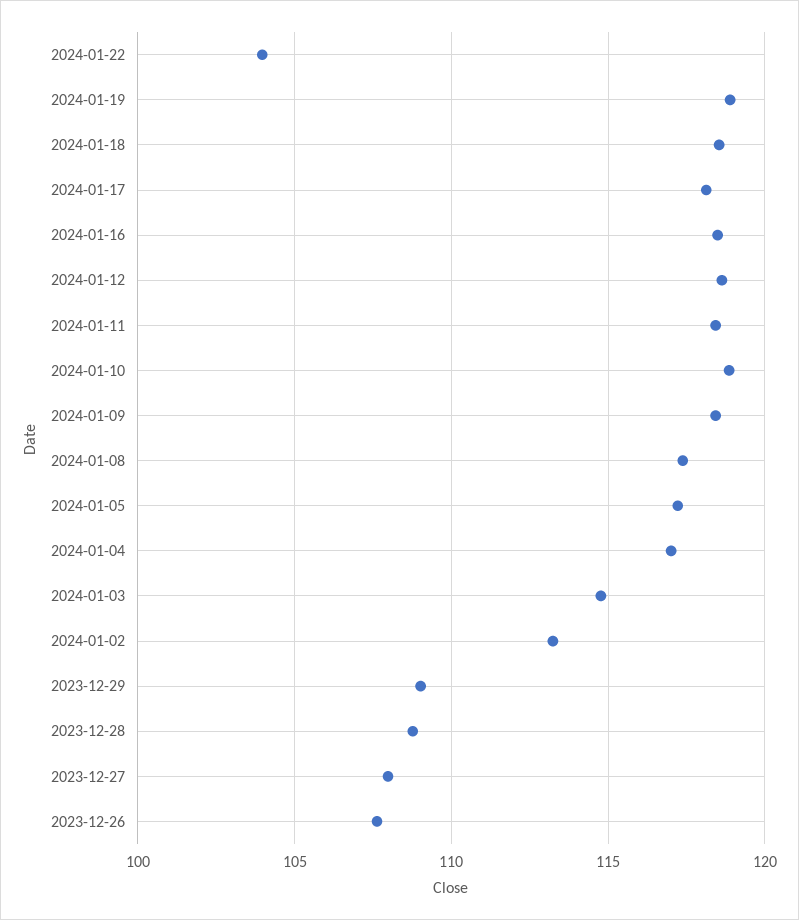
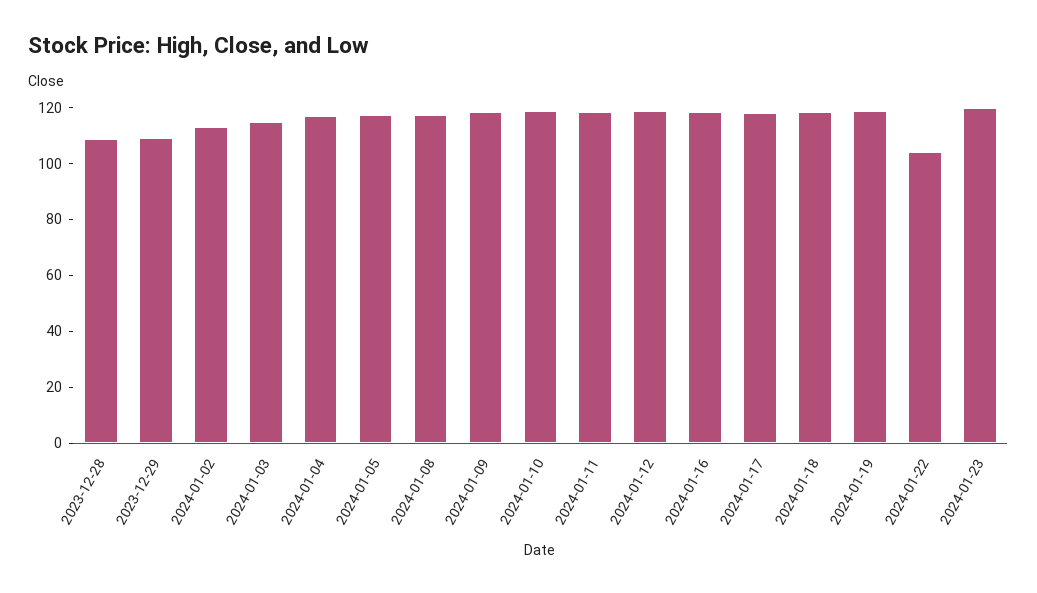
2023-12-27: 108 -> none
2023-12-26: 107.5 -> none
2024-01-23: none -> 120

